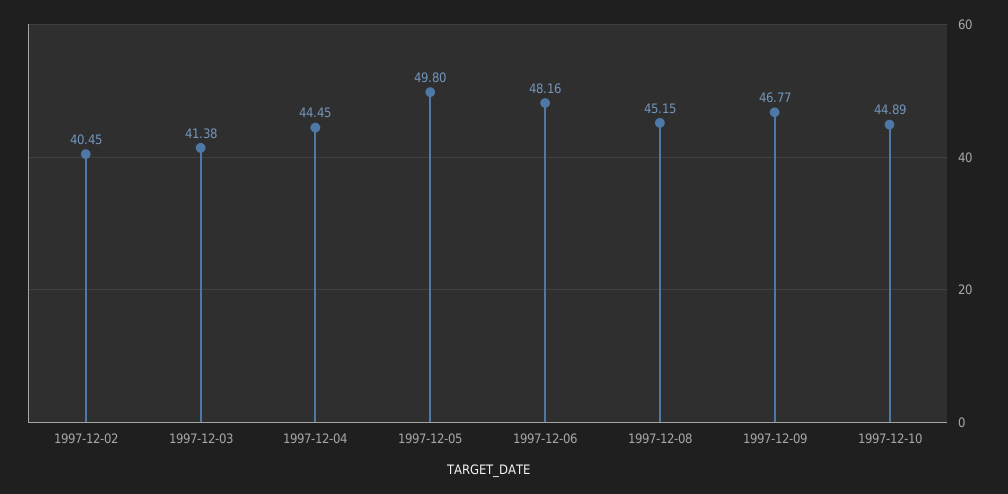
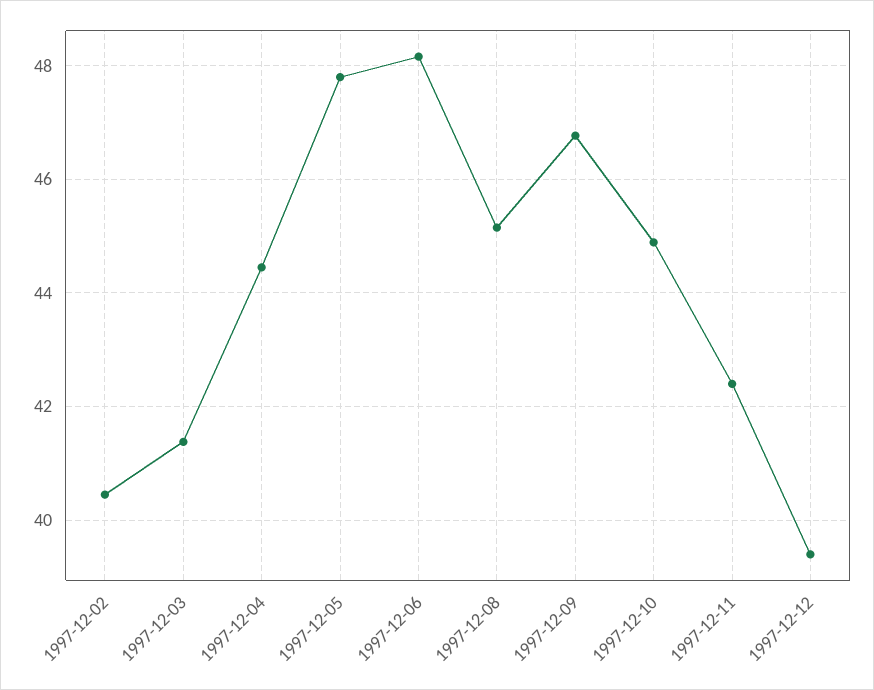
1997-12-05: 49.8 -> 47.8
1997-12-11: none -> 42.4
1997-12-12: none -> 39.4

